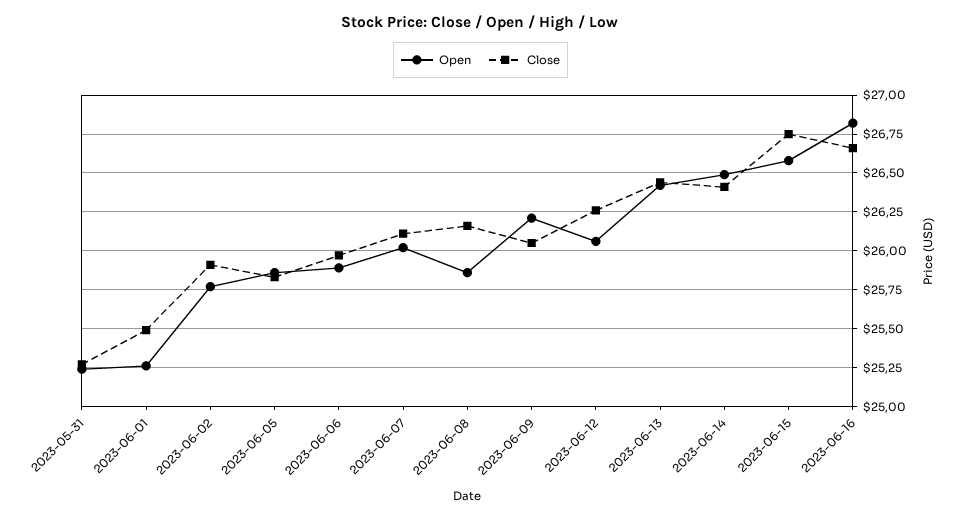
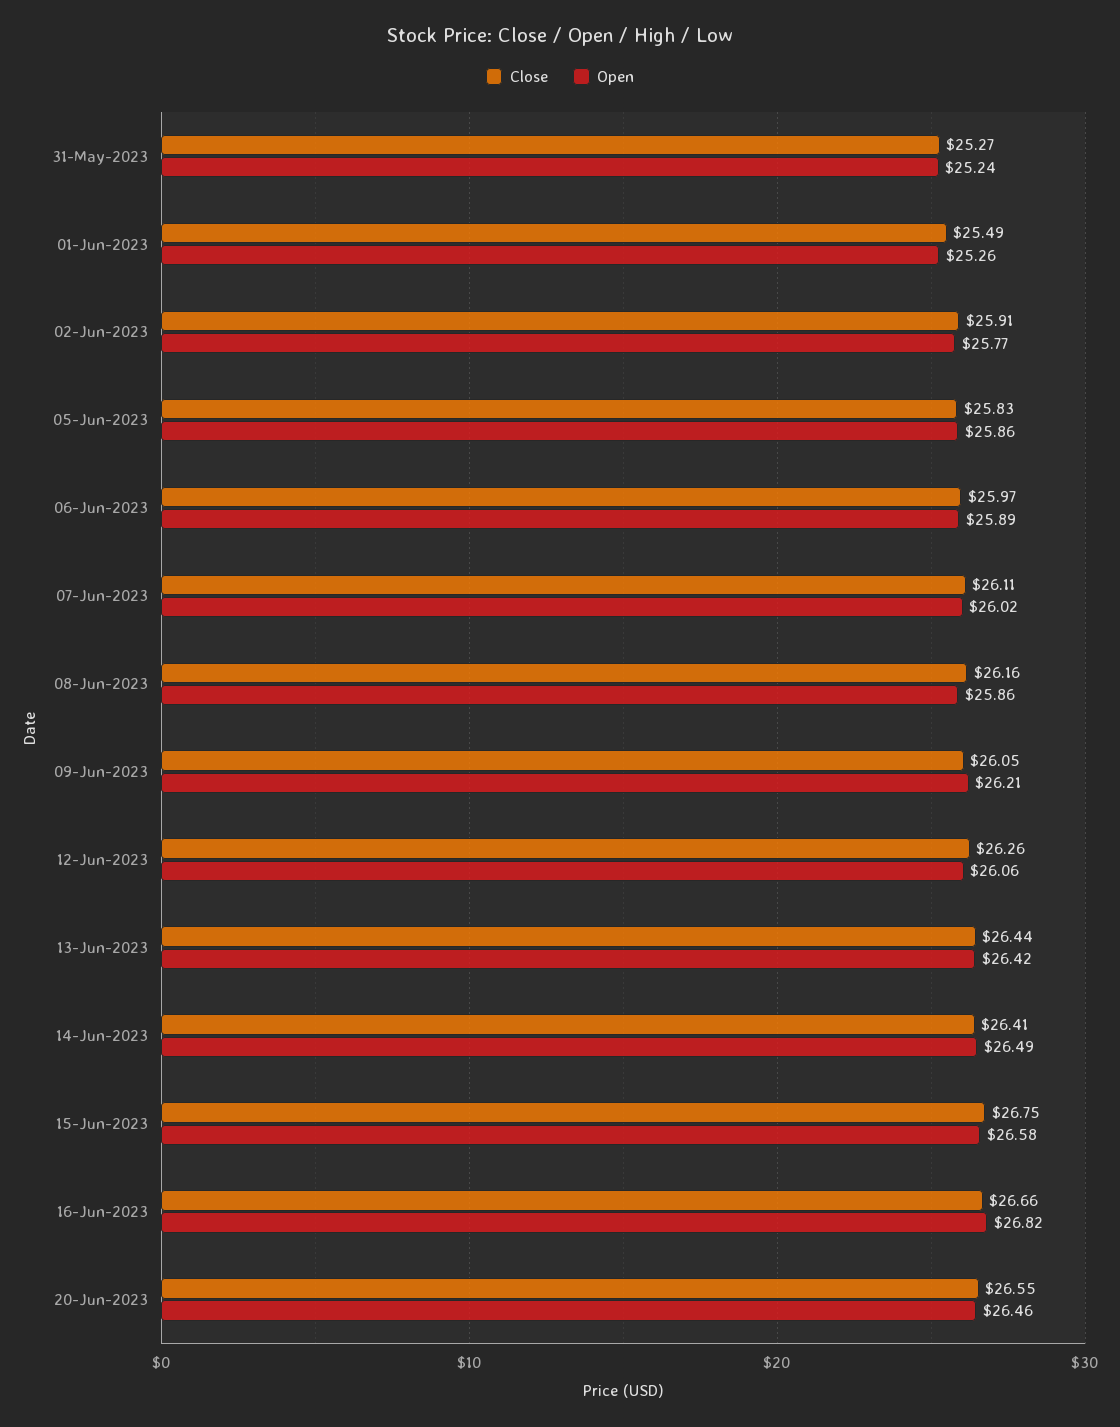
Close, 20-Jun-2023: none -> 26.55
Open, 20-Jun-2023: none -> 26.46

